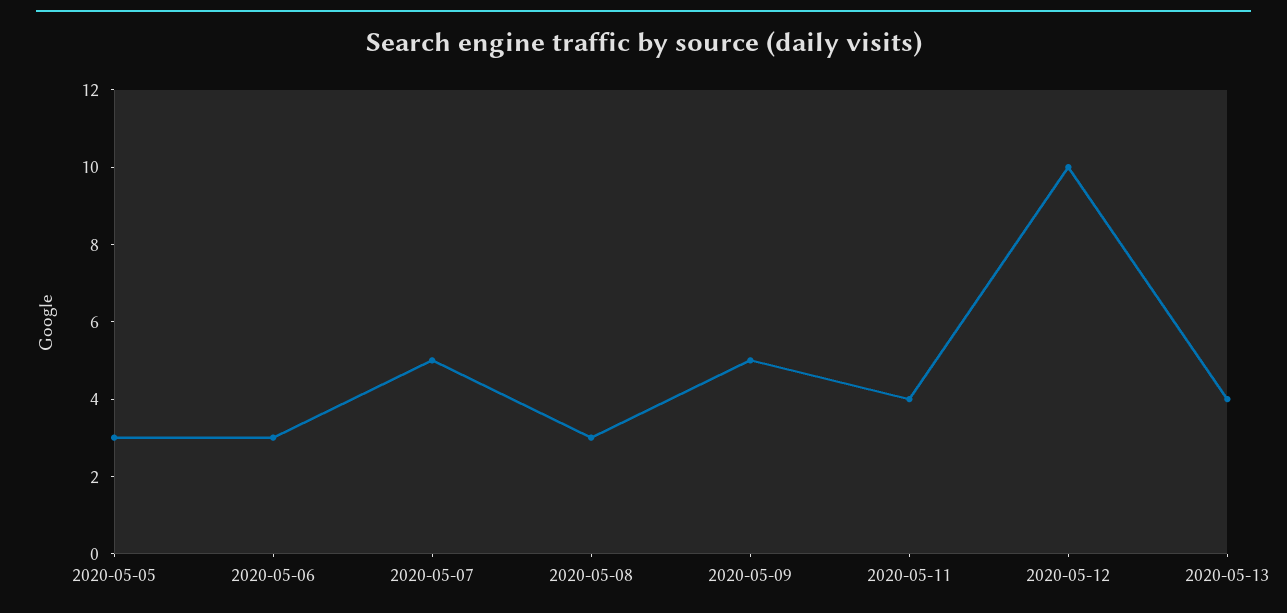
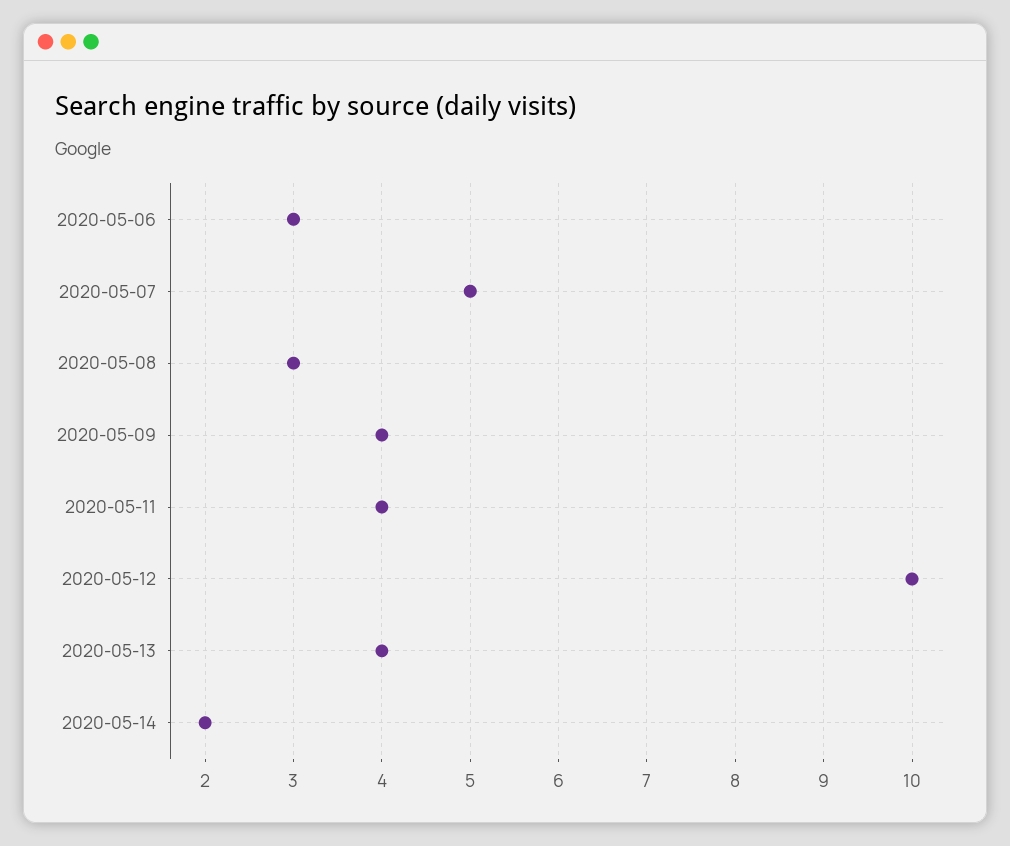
2020-05-05: 3 -> none
2020-05-09: 5 -> 4
2020-05-14: none -> 2

